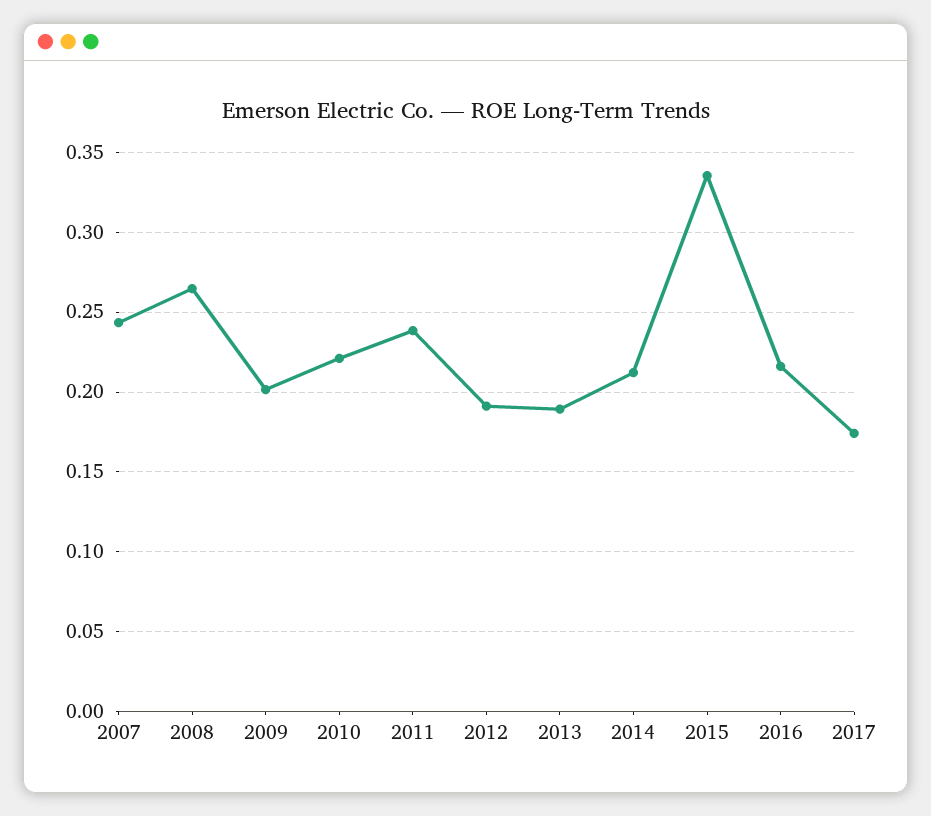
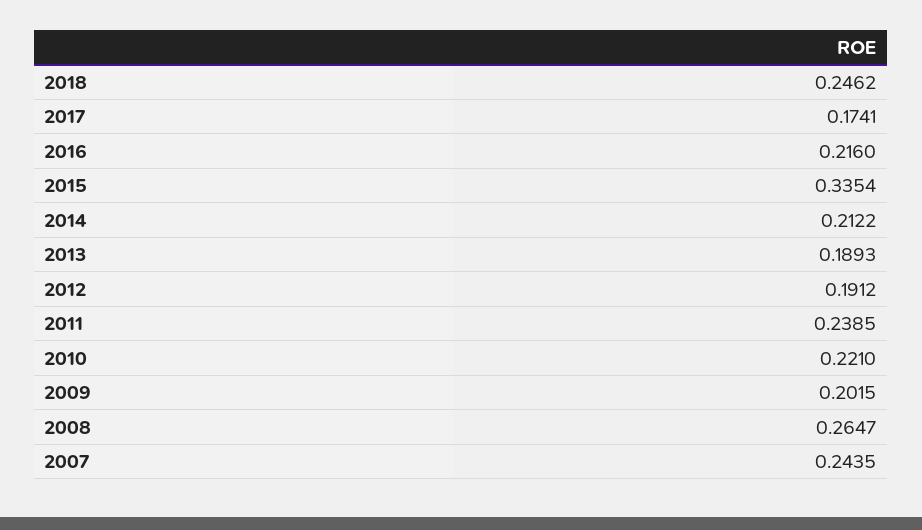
2018: none -> 0.2462

